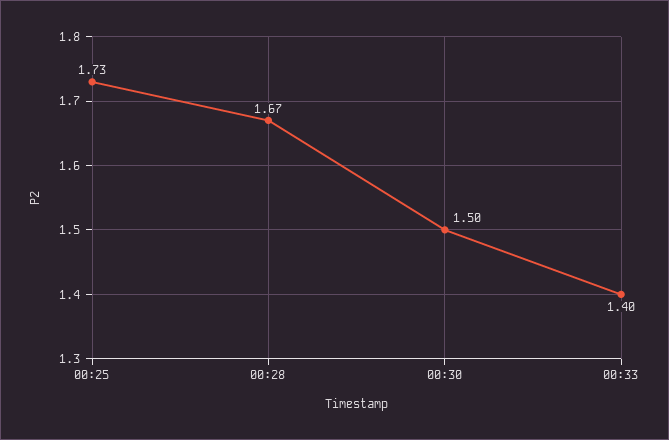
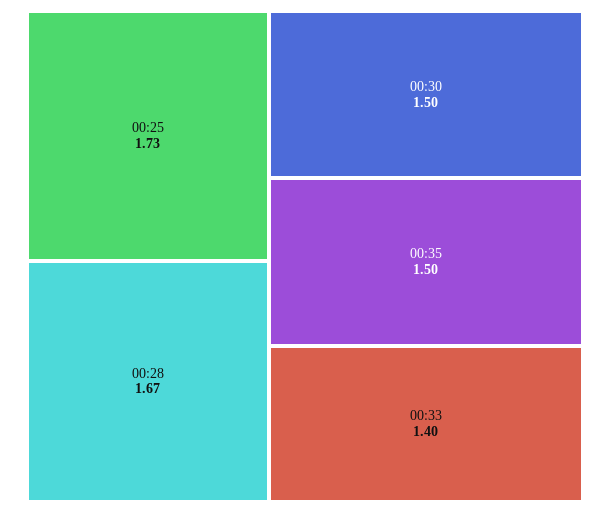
00:35: none -> 1.5

